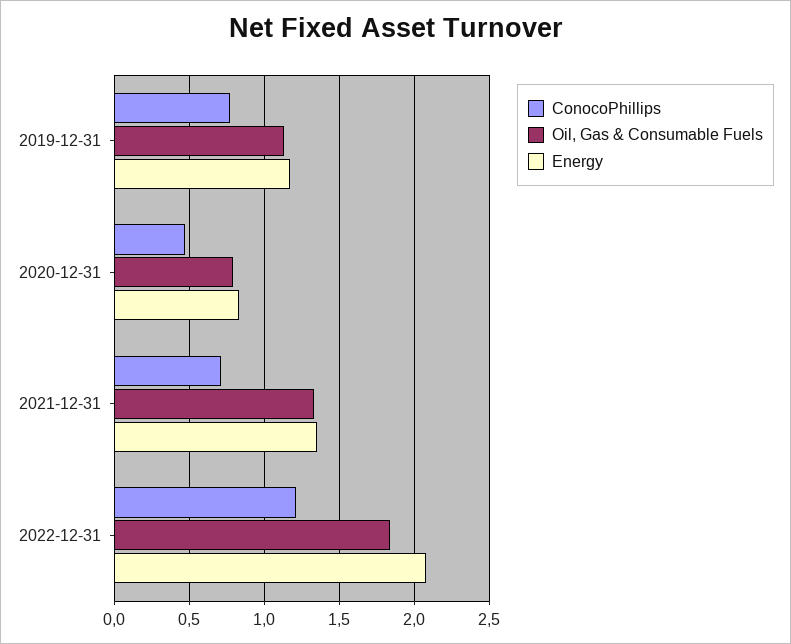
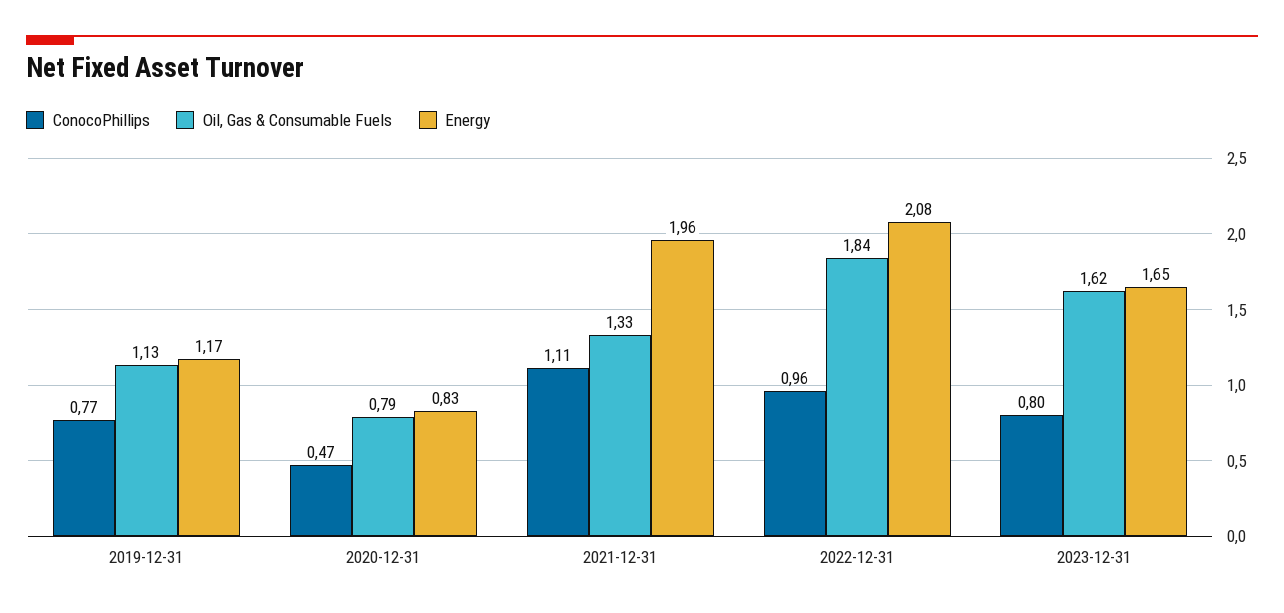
ConocoPhillips, 2021-12-31: 0.7 -> 1.11
Energy, 2021-12-31: 1.35 -> 1.96
ConocoPhillips, 2022-12-31: 1.2 -> 0.96
ConocoPhillips, 2023-12-31: none -> 0.8
Oil, Gas & Consumable Fuels, 2023-12-31: none -> 1.62
Energy, 2023-12-31: none -> 1.65

